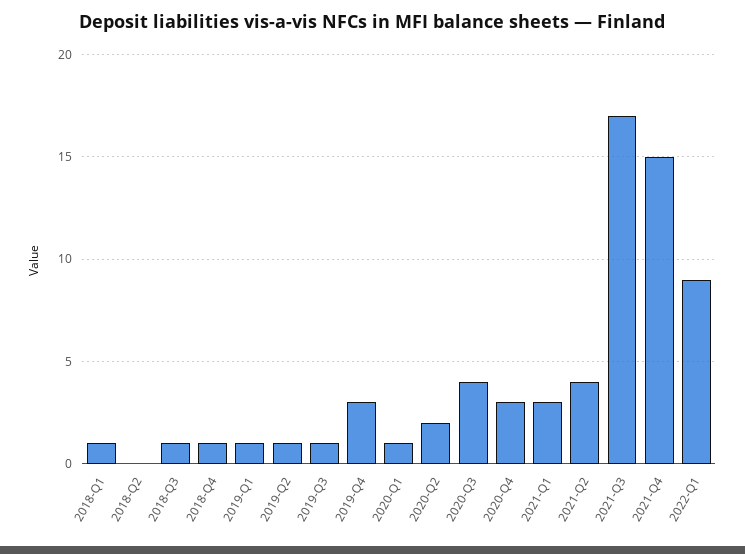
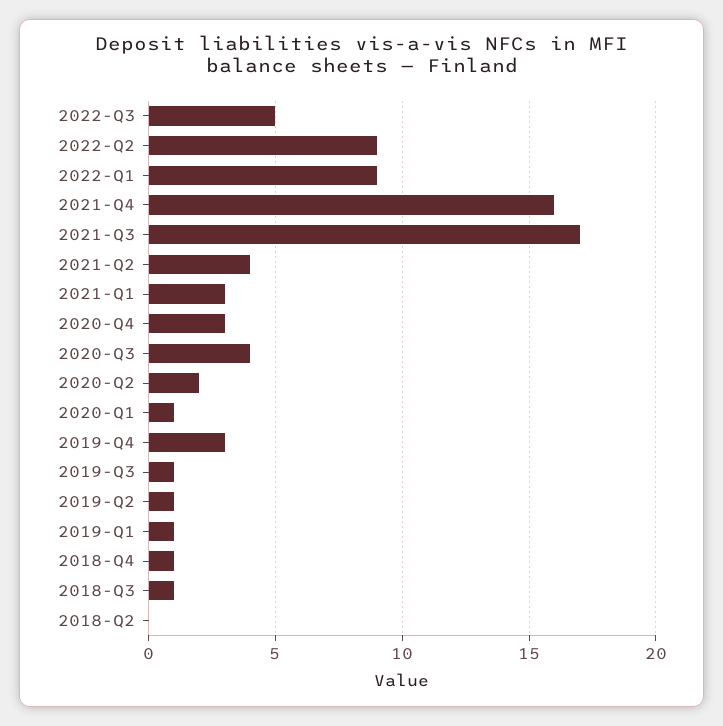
2018-Q1: 1 -> none
2021-Q4: 15 -> 16
2022-Q3: none -> 5
2022-Q2: none -> 9

